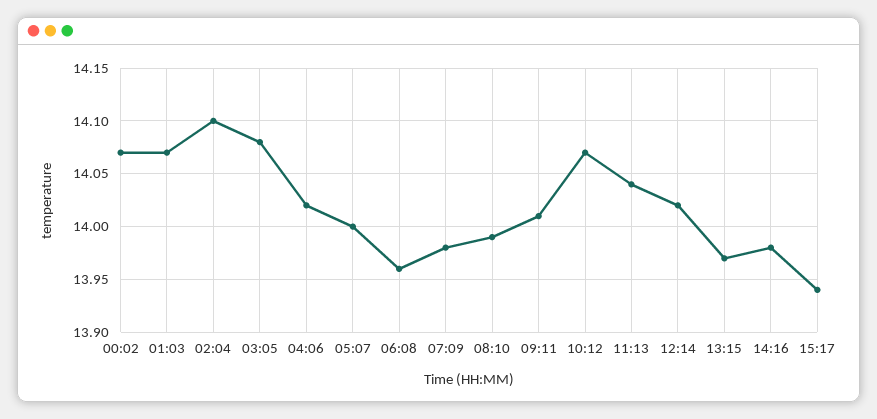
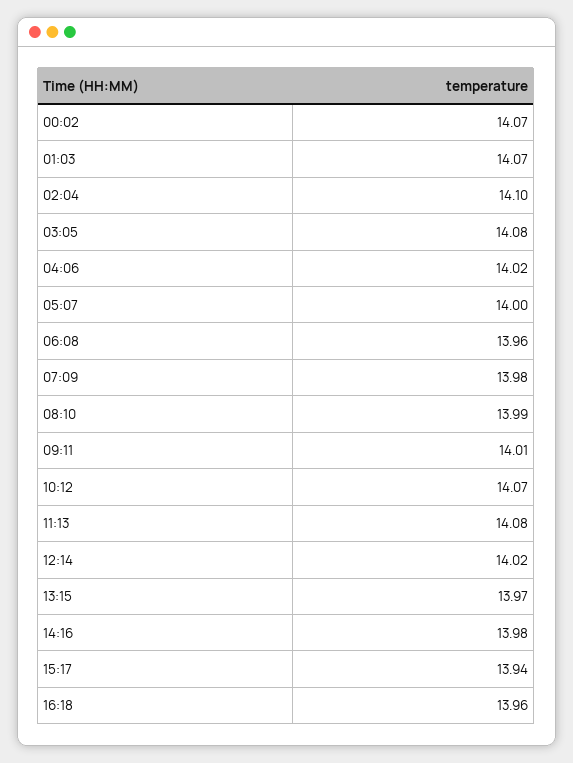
11:13: 14.04 -> 14.08
16:18: none -> 13.96

